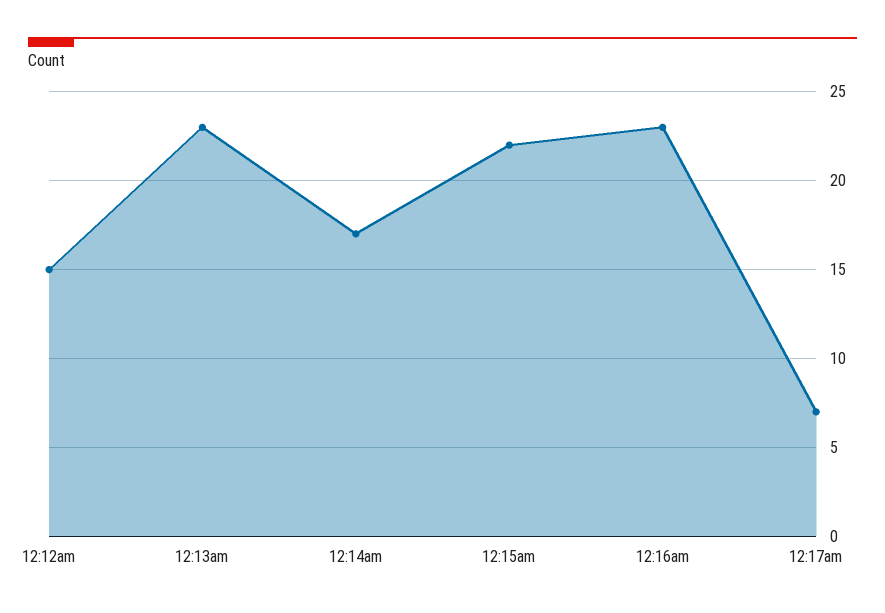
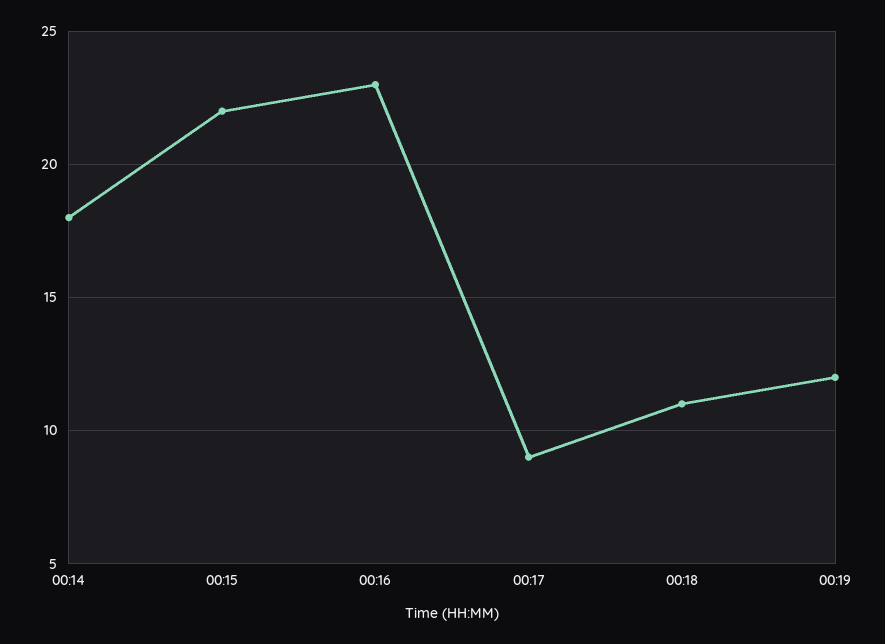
12:12am: 15 -> none
12:13am: 23 -> none
12:14am: 17 -> 18
12:17am: 7 -> 9
00:18: none -> 11
00:19: none -> 12

